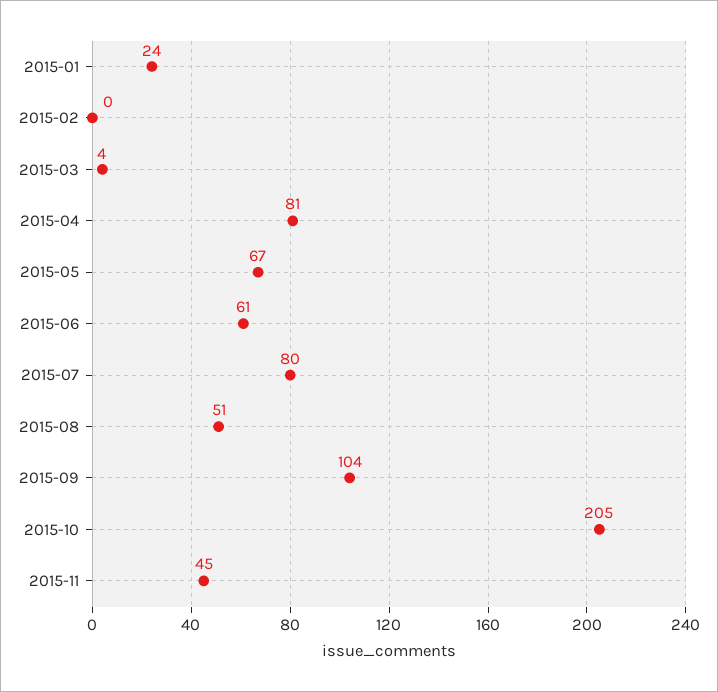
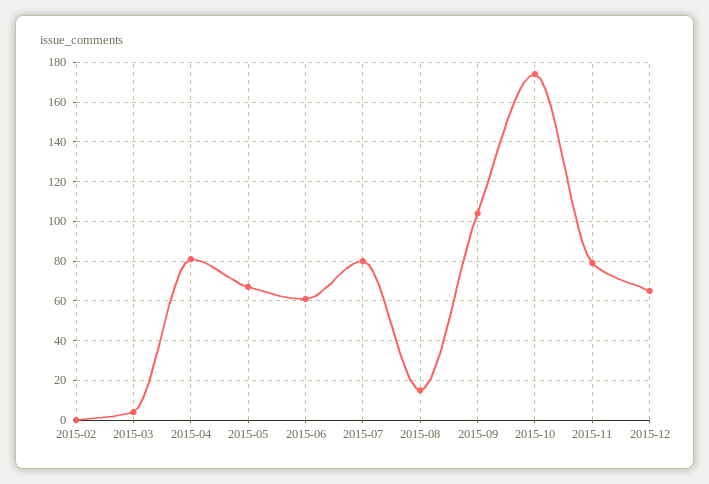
2015-01: 24 -> none
2015-08: 51 -> 15
2015-10: 205 -> 175
2015-11: 45 -> 80
2015-12: none -> 65

